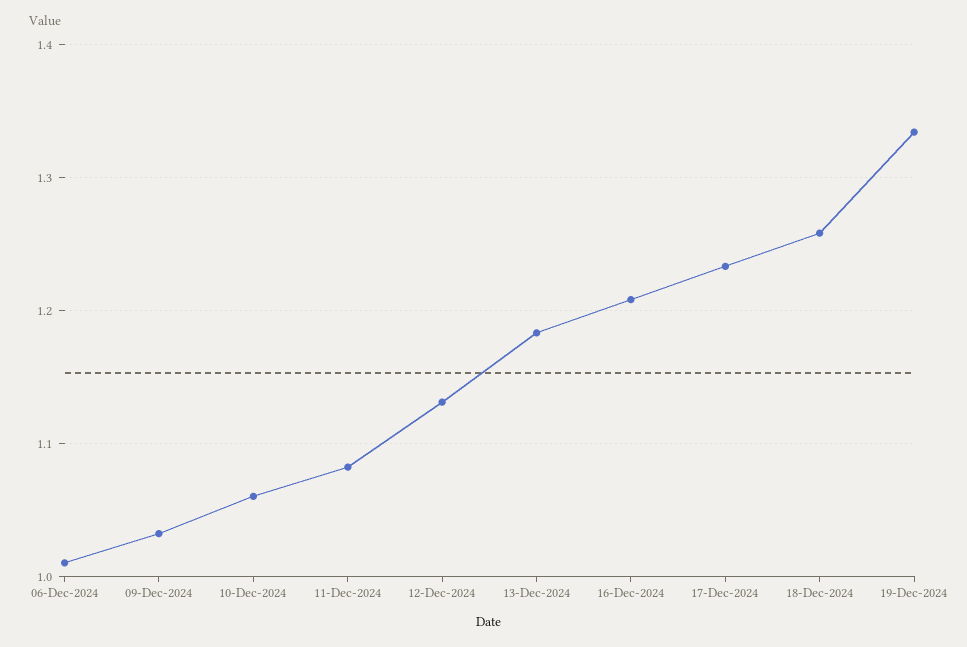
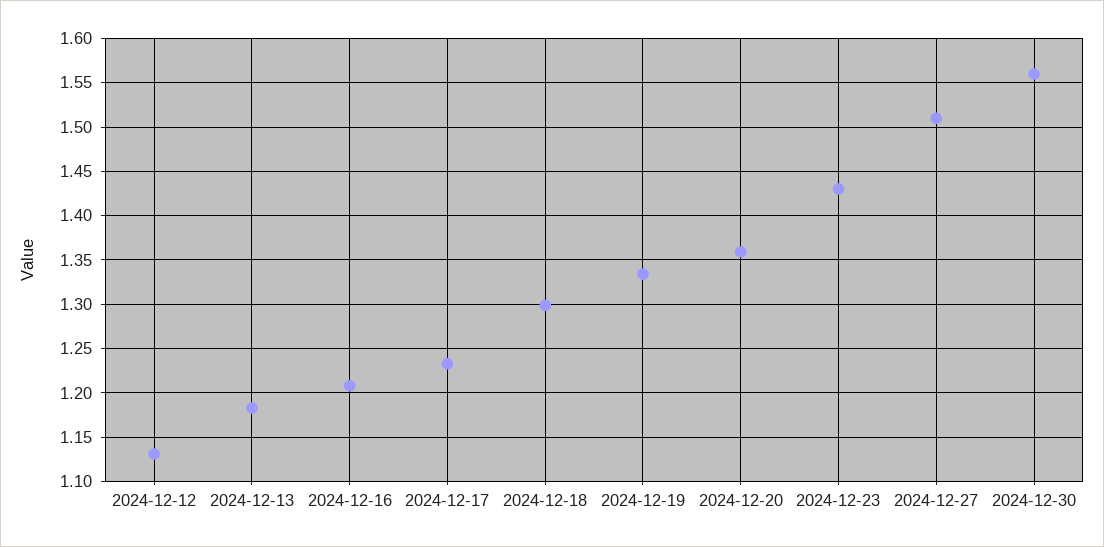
06-Dec-2024: 1.01 -> none
09-Dec-2024: 1.03 -> none
10-Dec-2024: 1.06 -> none
11-Dec-2024: 1.08 -> none
18-Dec-2024: 1.26 -> 1.3
2024-12-20: none -> 1.36
2024-12-23: none -> 1.43
2024-12-27: none -> 1.51
2024-12-30: none -> 1.56

